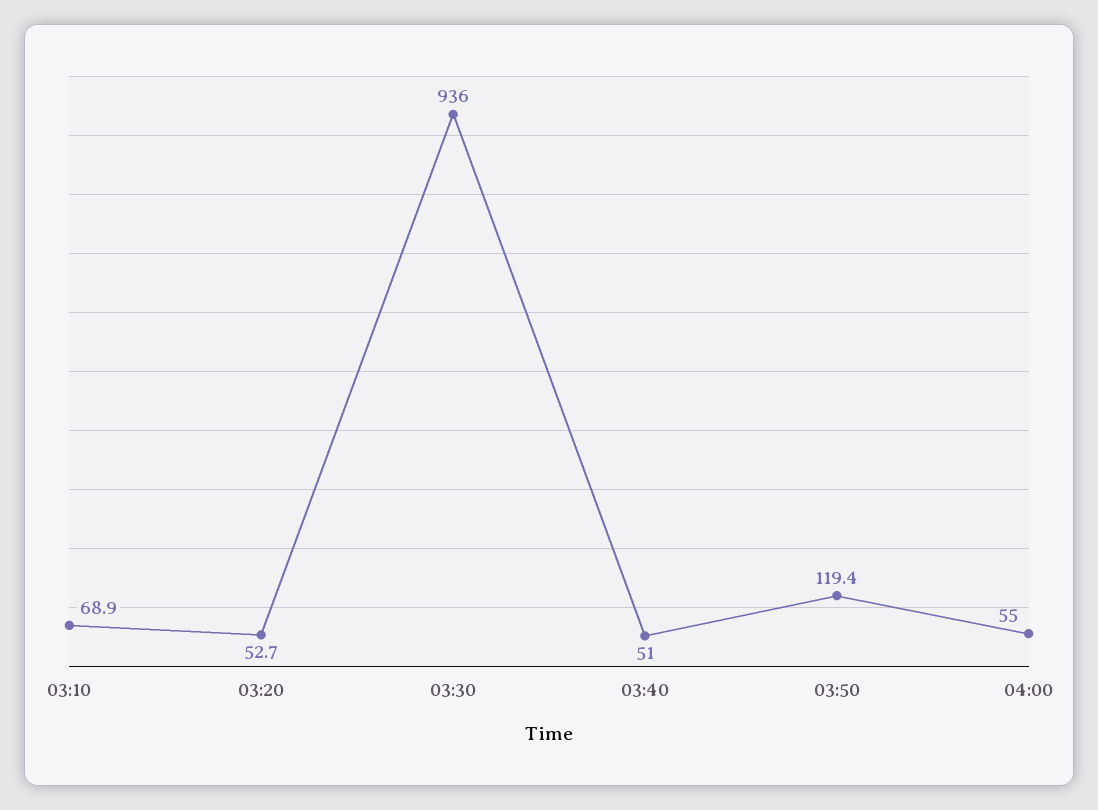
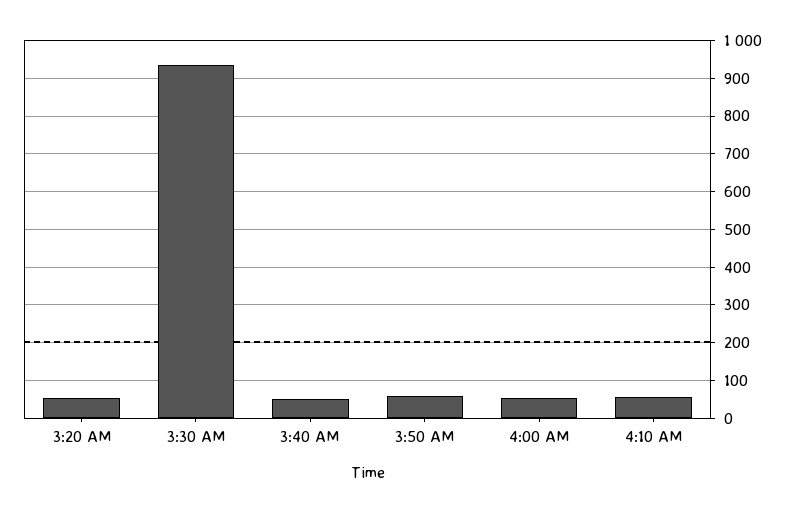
03:10: 68.9 -> none
03:50: 119.4 -> 60
4:10 AM: none -> 60

